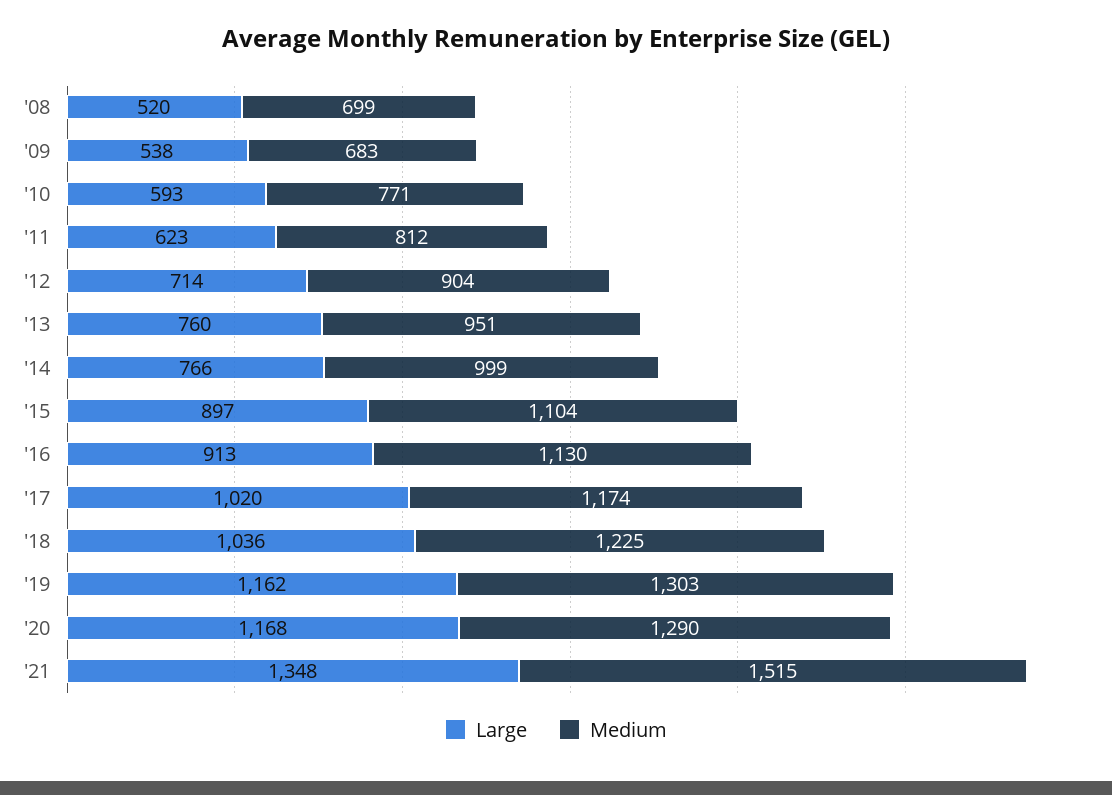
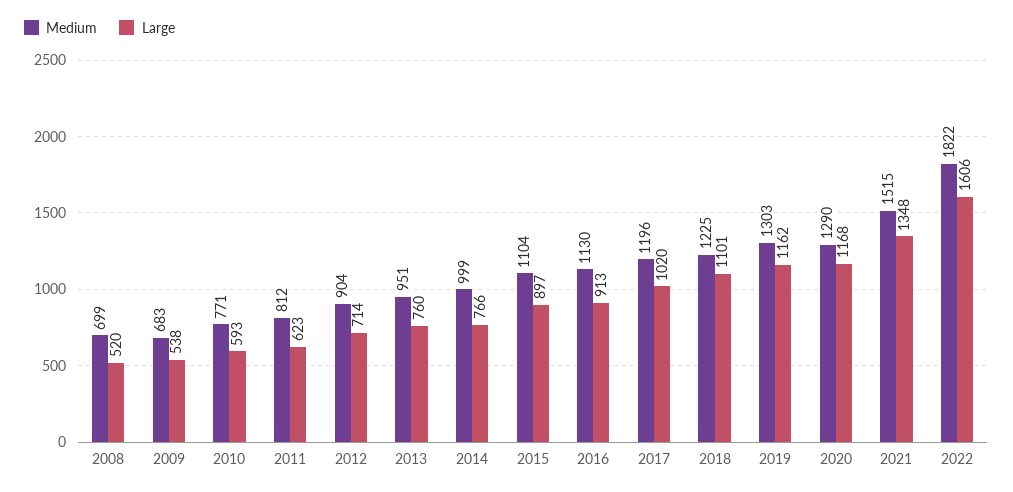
Medium, '17: 1174 -> 1196
Large, '18: 1036 -> 1101
Medium, 2022: none -> 1822
Large, 2022: none -> 1606

